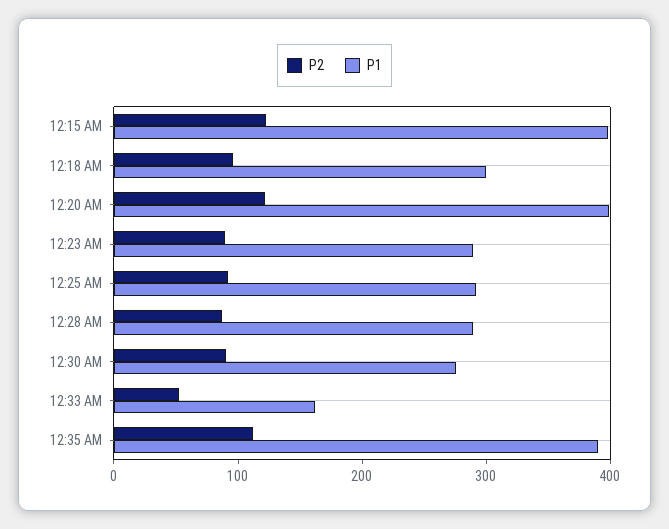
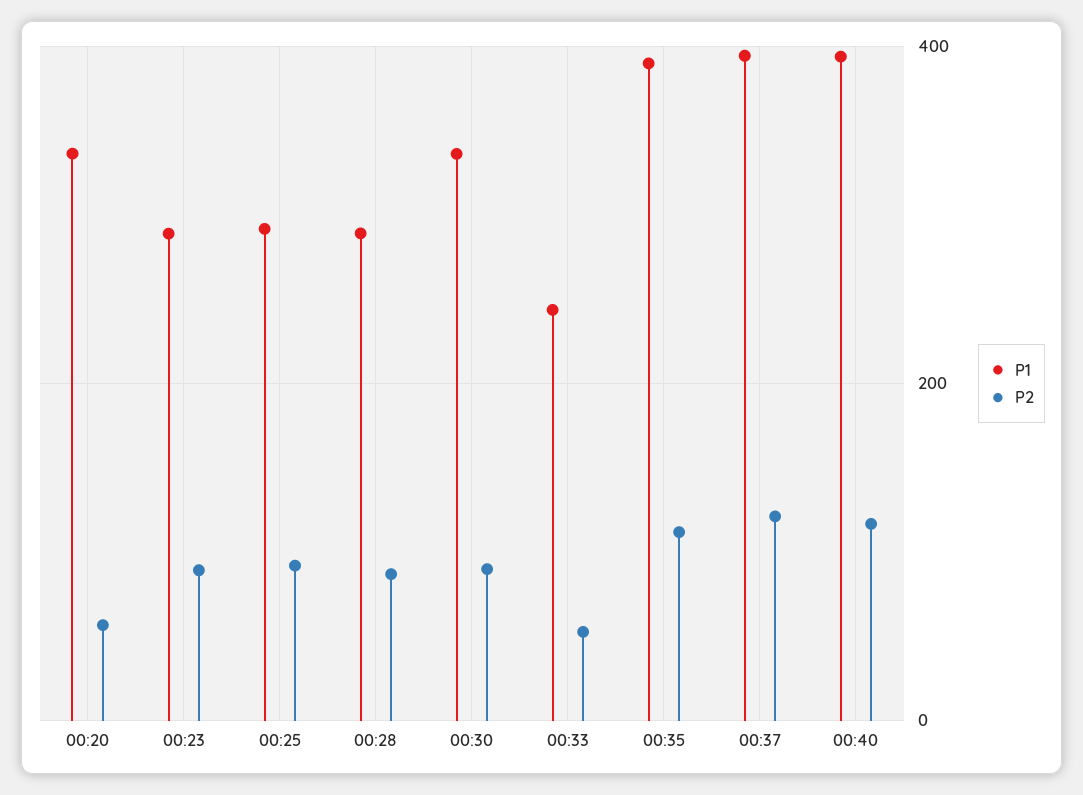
P2, 12:15 AM: 120 -> none
P1, 12:15 AM: 400 -> none
P2, 12:18 AM: 100 -> none
P1, 12:18 AM: 300 -> none
P2, 12:20 AM: 120 -> 60
P1, 12:20 AM: 400 -> 340
P1, 12:30 AM: 280 -> 340
P1, 12:33 AM: 160 -> 240
P1, 00:37: none -> 400
P2, 00:37: none -> 120
P1, 00:40: none -> 400
P2, 00:40: none -> 120

